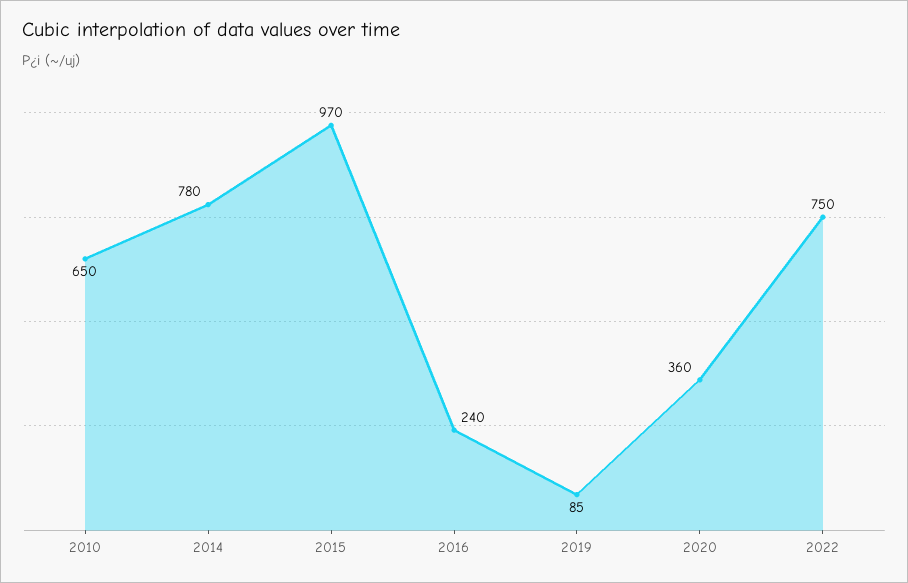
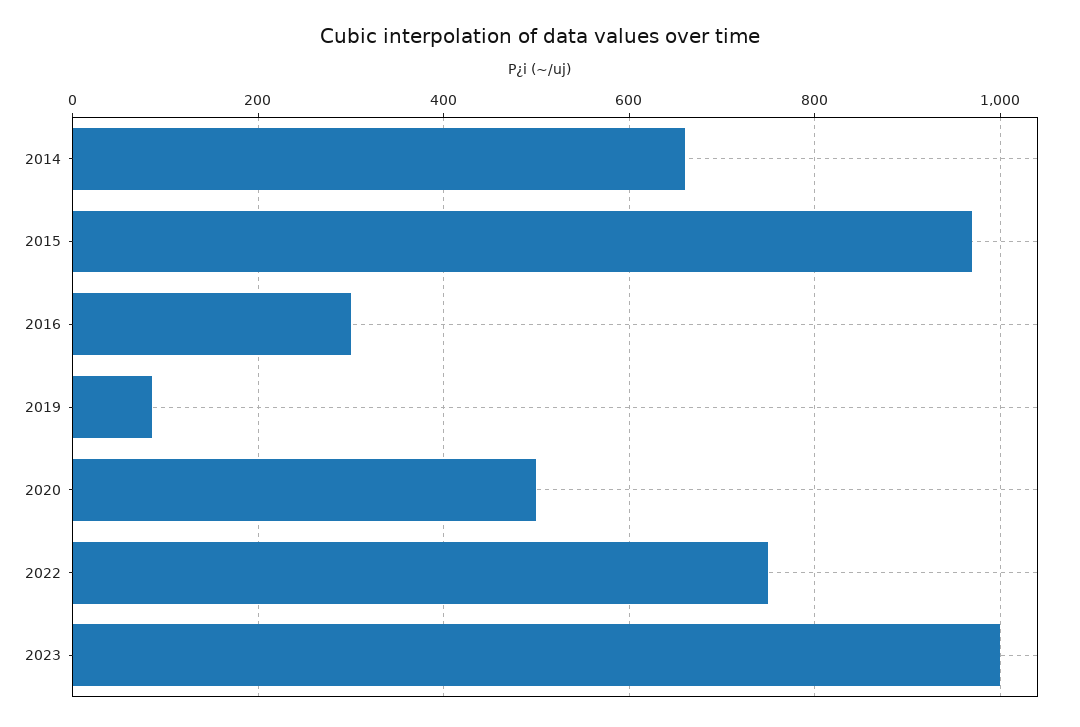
2010: 650 -> none
2014: 780 -> 660
2016: 240 -> 300
2020: 360 -> 500
2023: none -> 1000

